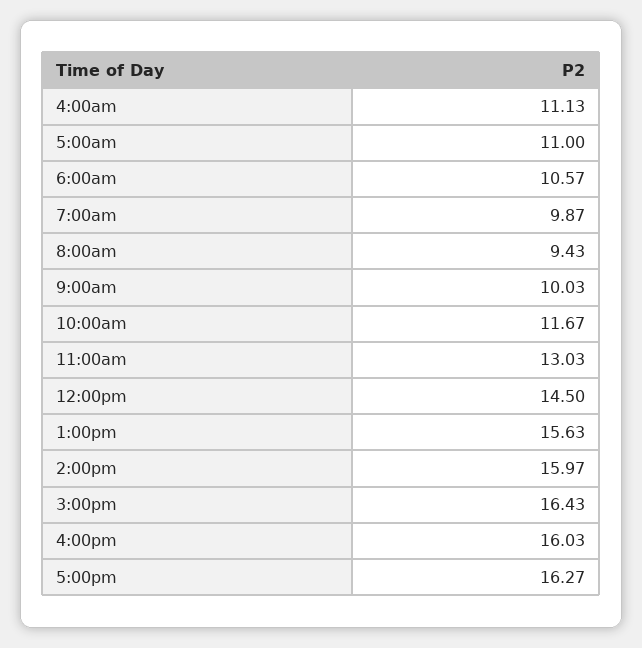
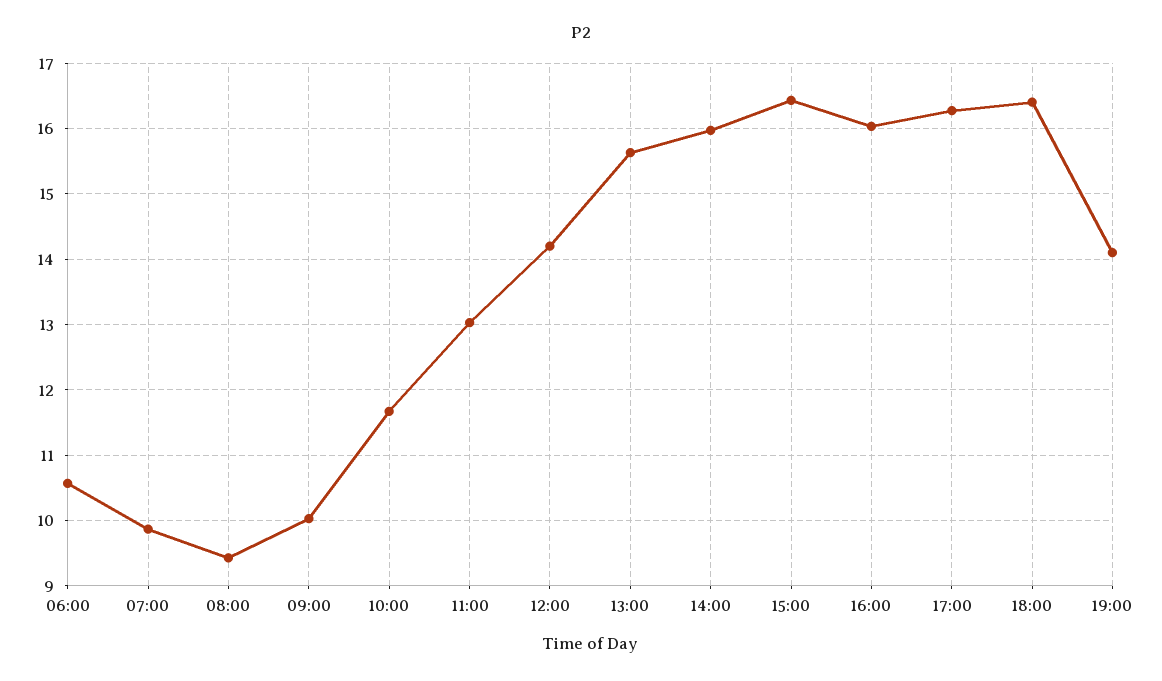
4:00am: 11.13 -> none
5:00am: 11 -> none
12:00pm: 14.5 -> 14.2
18:00: none -> 16.4
19:00: none -> 14.1

